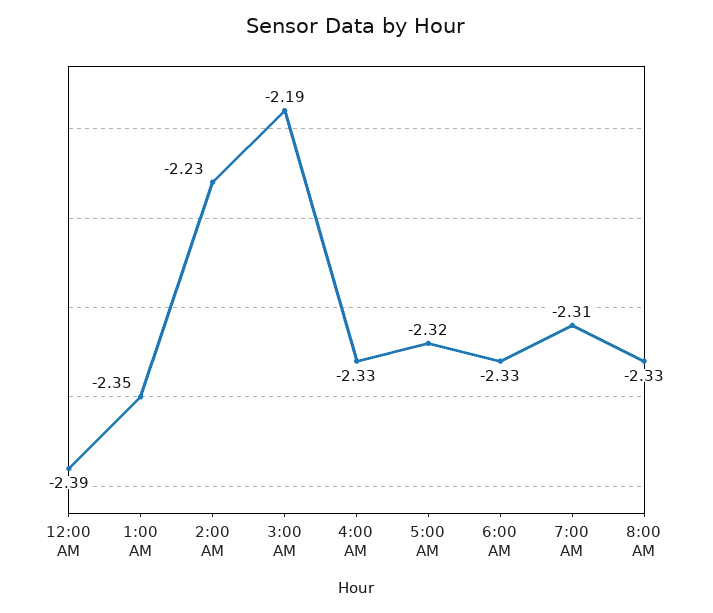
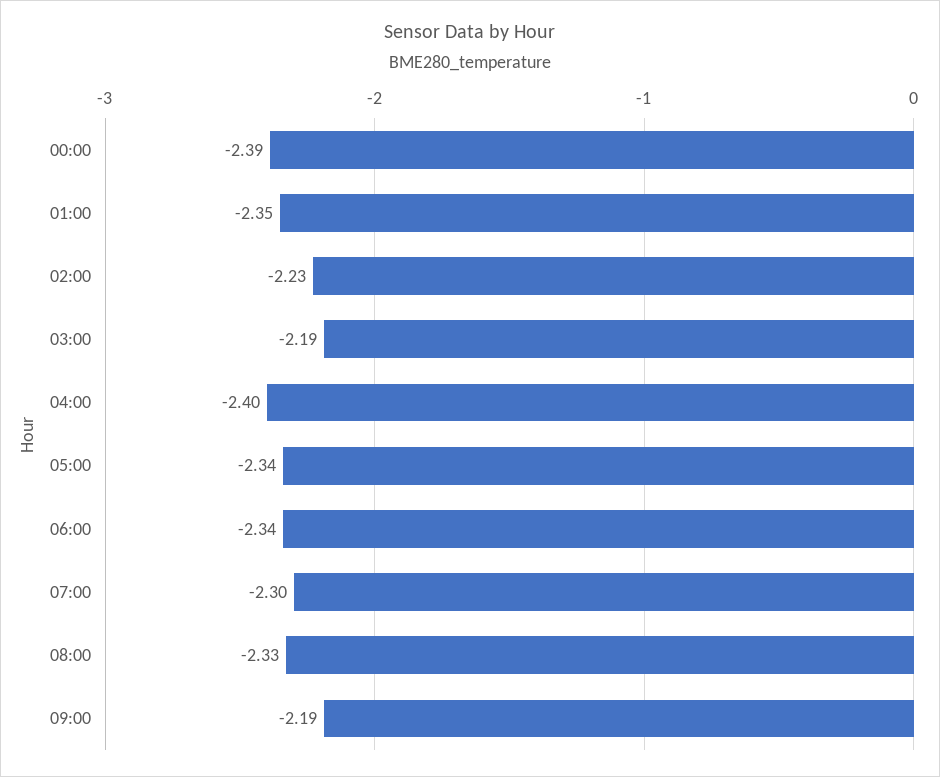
4:00 AM: -2.33 -> -2.4
5:00 AM: -2.32 -> -2.34
6:00 AM: -2.33 -> -2.34
7:00 AM: -2.31 -> -2.3
09:00: none -> -2.19

